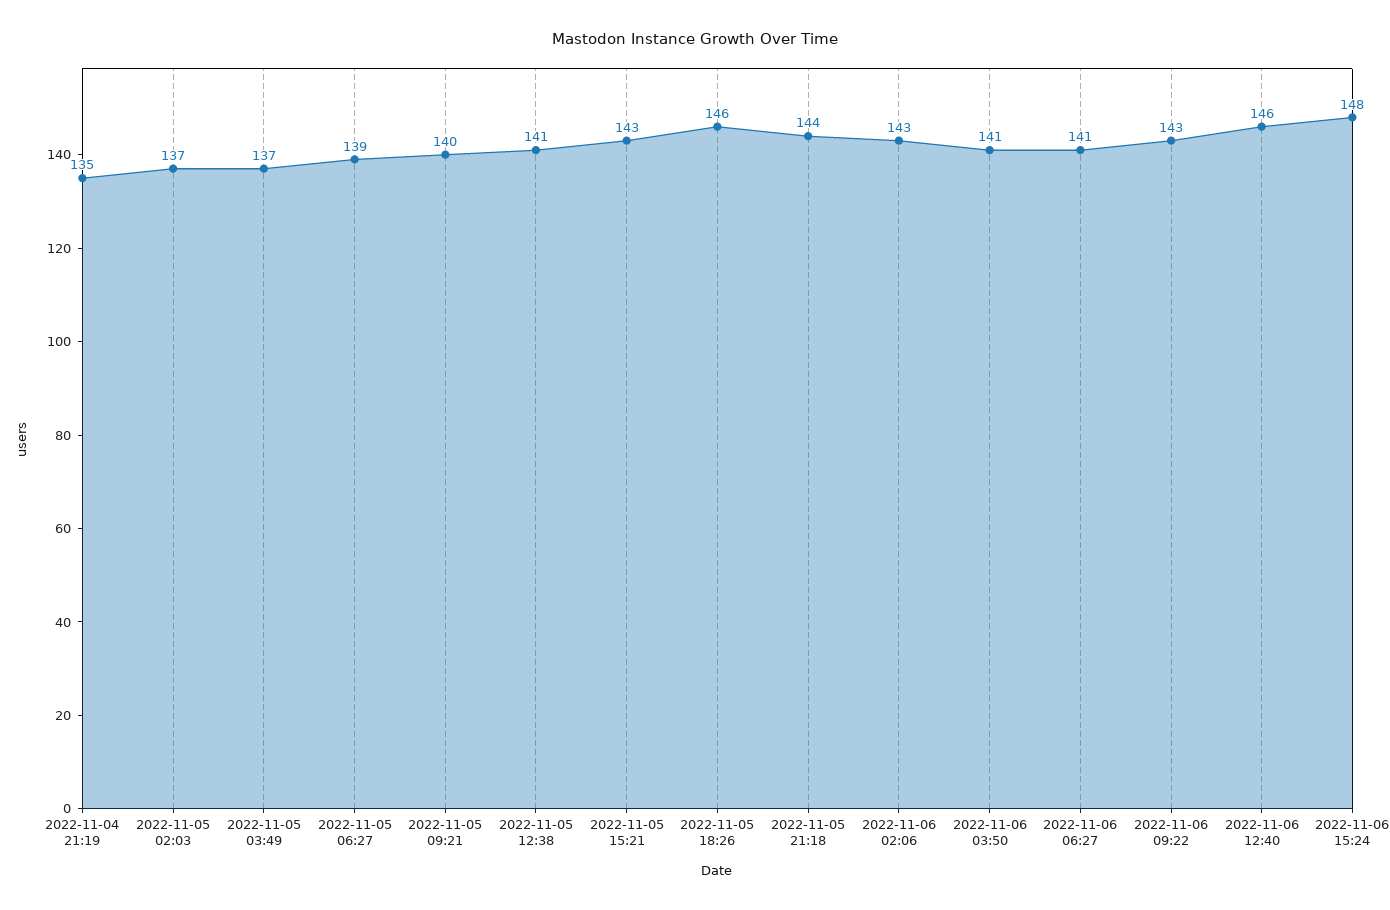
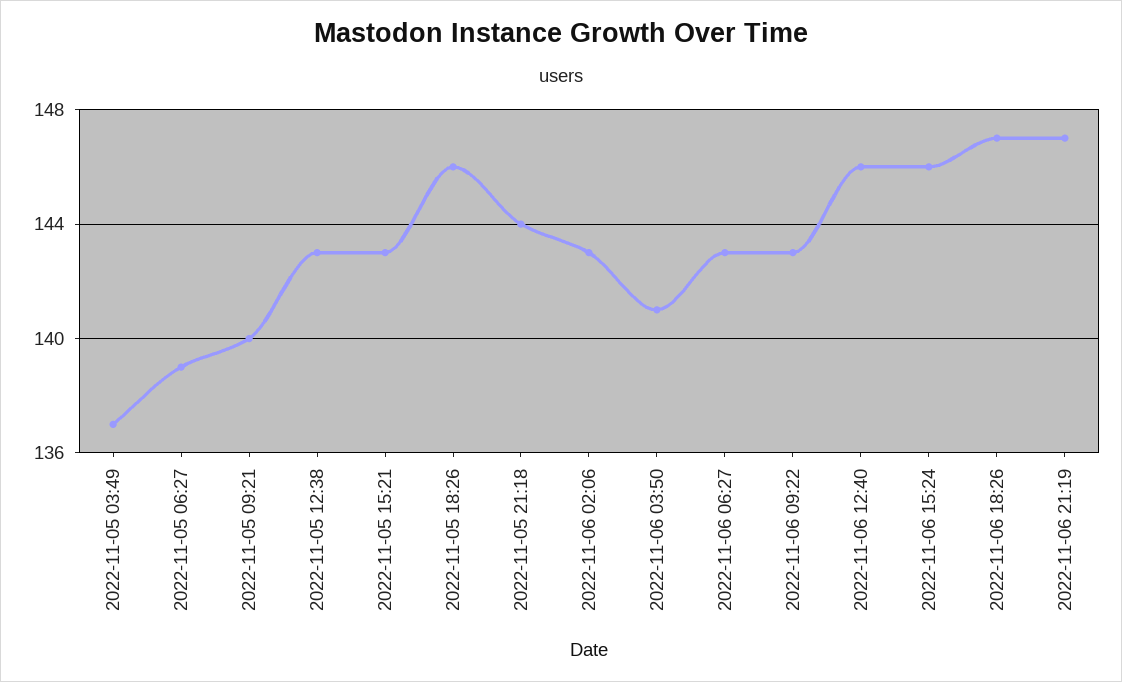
2022-11-04 21:19: 135 -> none
2022-11-05 02:03: 137 -> none
2022-11-05 12:38: 141 -> 143
2022-11-06 06:27: 141 -> 143
2022-11-06 15:24: 148 -> 146
2022-11-06 18:26: none -> 147
2022-11-06 21:19: none -> 147

